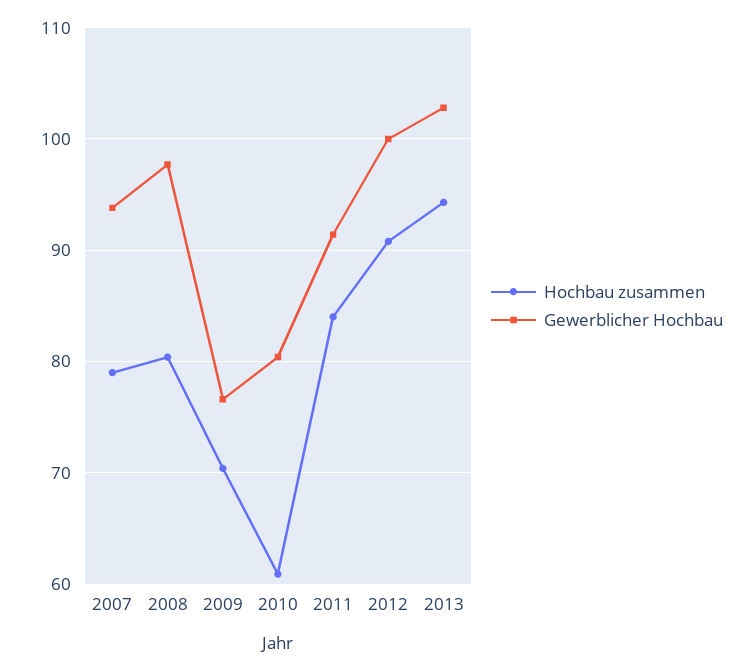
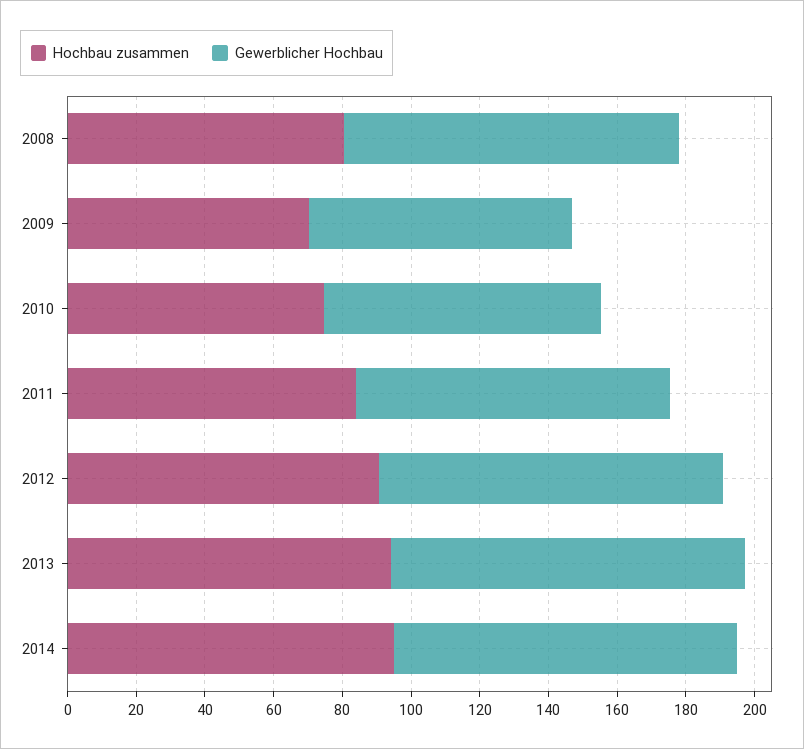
Hochbau zusammen, 2007: 79 -> none
Gewerblicher Hochbau, 2007: 94 -> none
Hochbau zusammen, 2010: 61 -> 75
Hochbau zusammen, 2014: none -> 95
Gewerblicher Hochbau, 2014: none -> 100

